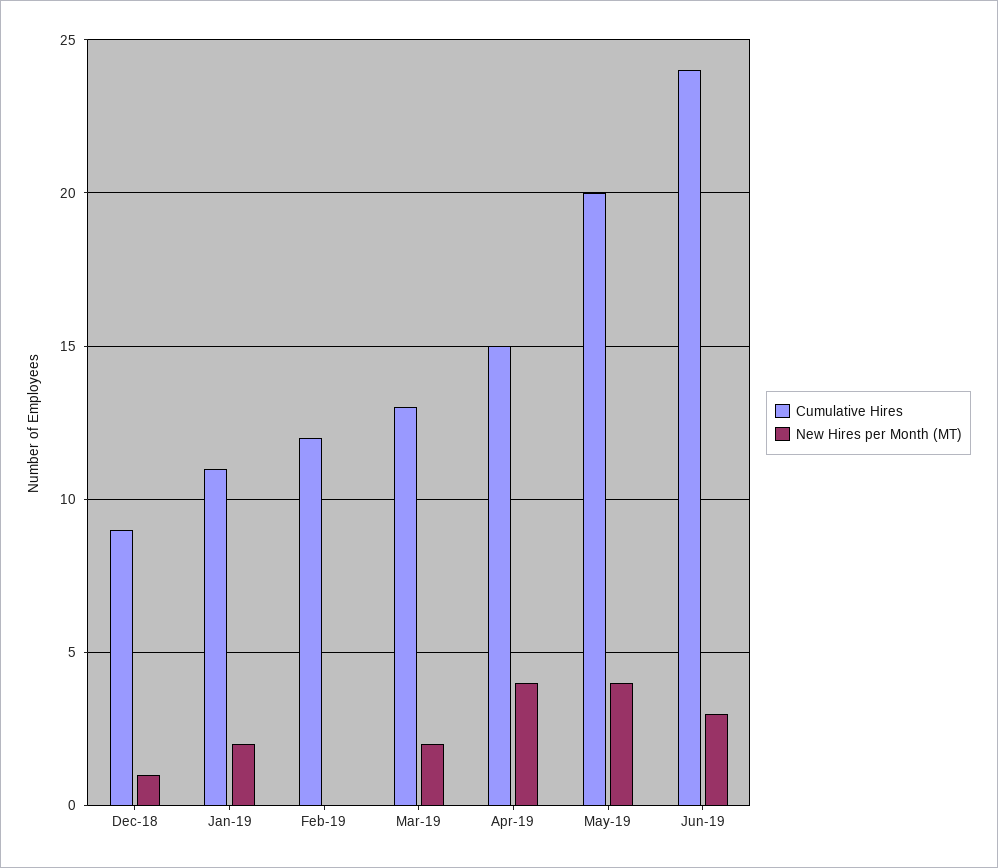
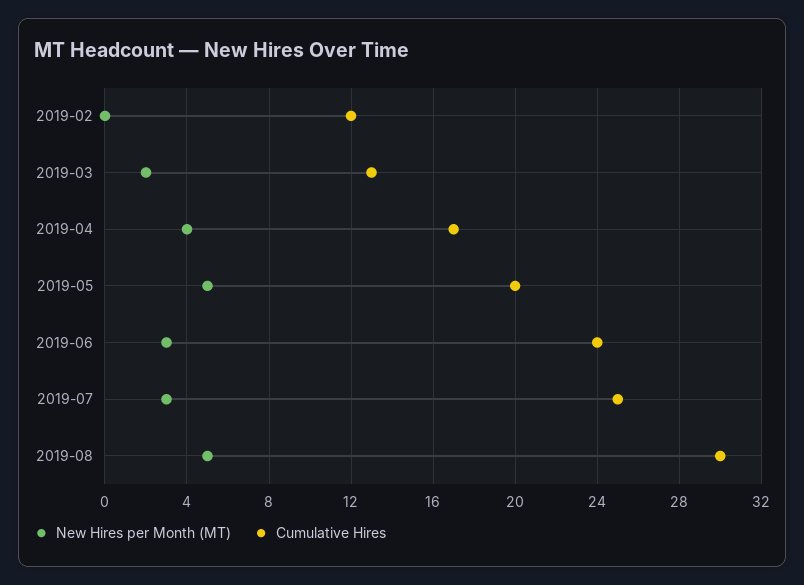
Cumulative Hires, Dec-18: 9 -> none
New Hires per Month (MT), Dec-18: 1 -> none
Cumulative Hires, Jan-19: 11 -> none
New Hires per Month (MT), Jan-19: 2 -> none
Cumulative Hires, Apr-19: 15 -> 17
New Hires per Month (MT), May-19: 4 -> 5
New Hires per Month (MT), 2019-07: none -> 3
Cumulative Hires, 2019-07: none -> 25
New Hires per Month (MT), 2019-08: none -> 5
Cumulative Hires, 2019-08: none -> 30

